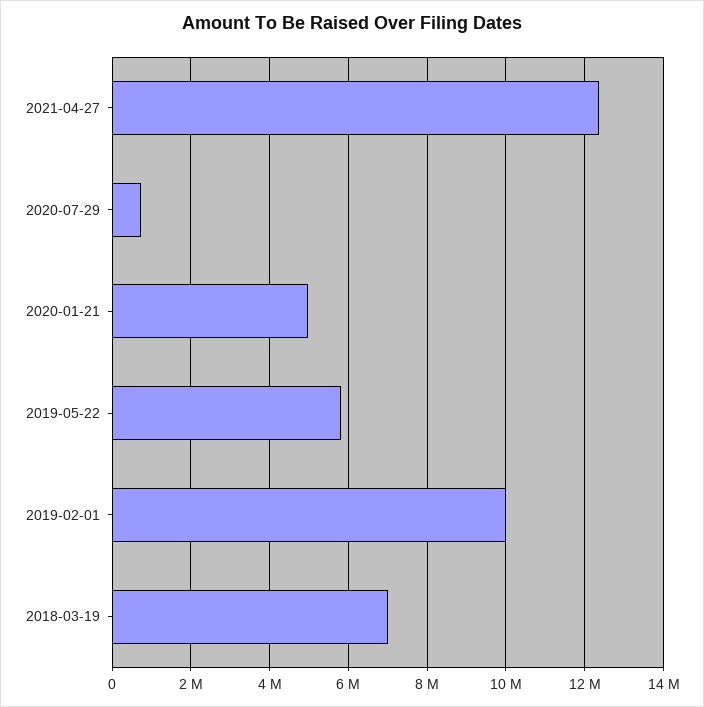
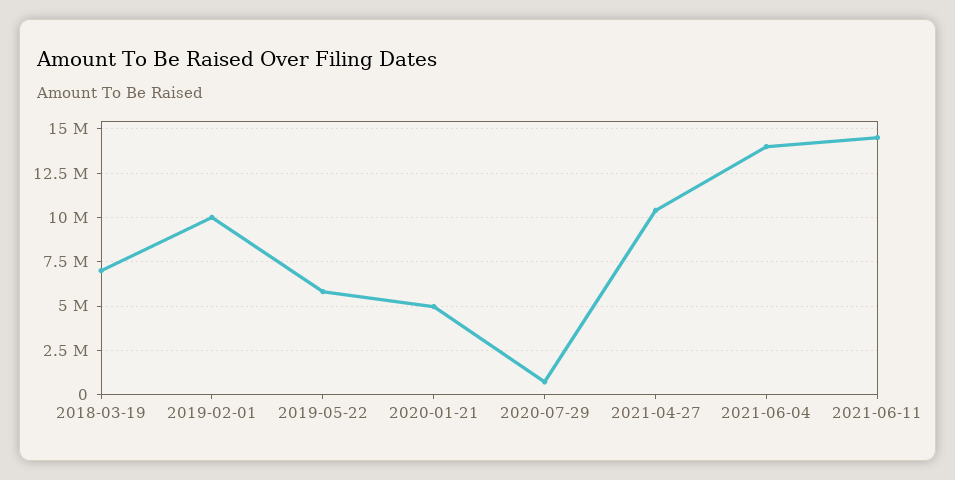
2021-04-27: 12400000 -> 10500000
2021-06-04: none -> 14000000
2021-06-11: none -> 14500000

